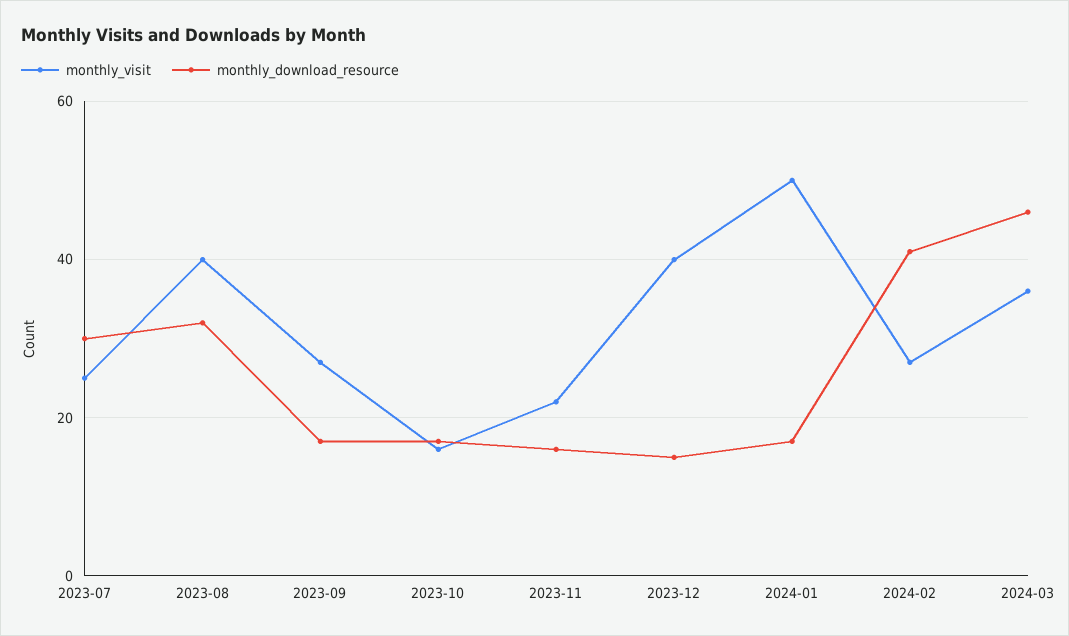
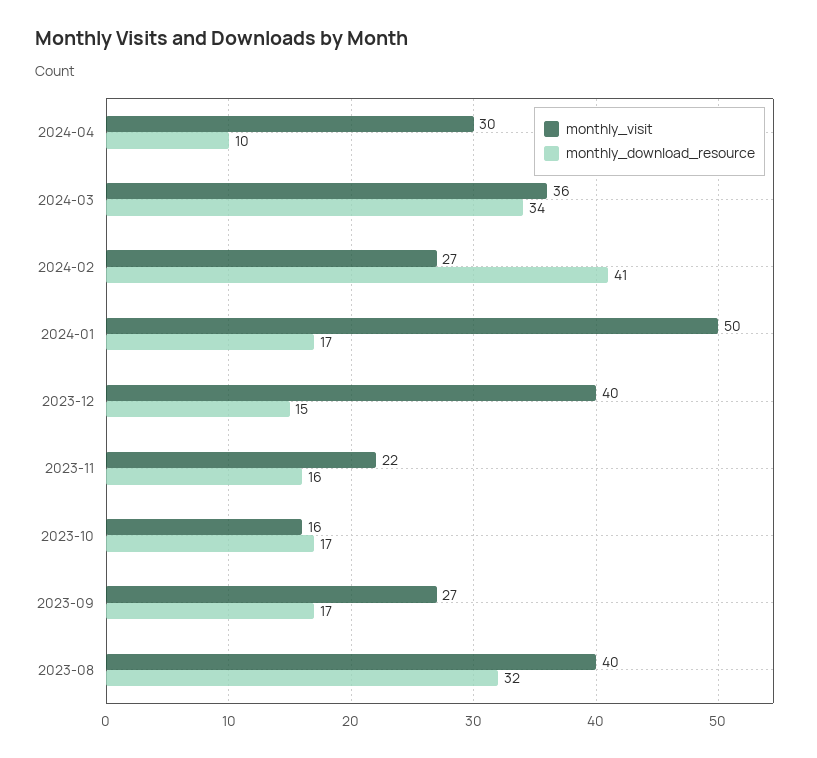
monthly_visit, 2023-07: 25 -> none
monthly_download_resource, 2023-07: 30 -> none
monthly_download_resource, 2024-03: 45 -> 34
monthly_visit, 2024-04: none -> 30
monthly_download_resource, 2024-04: none -> 10

